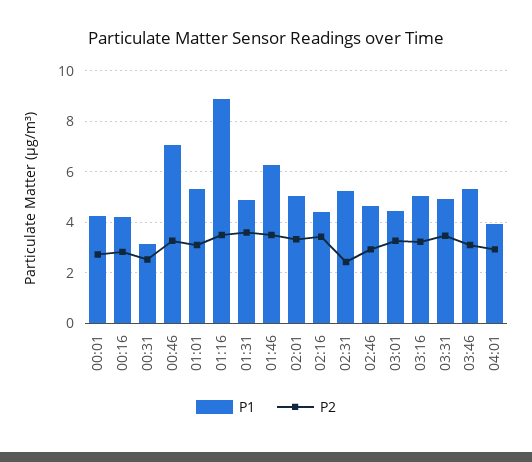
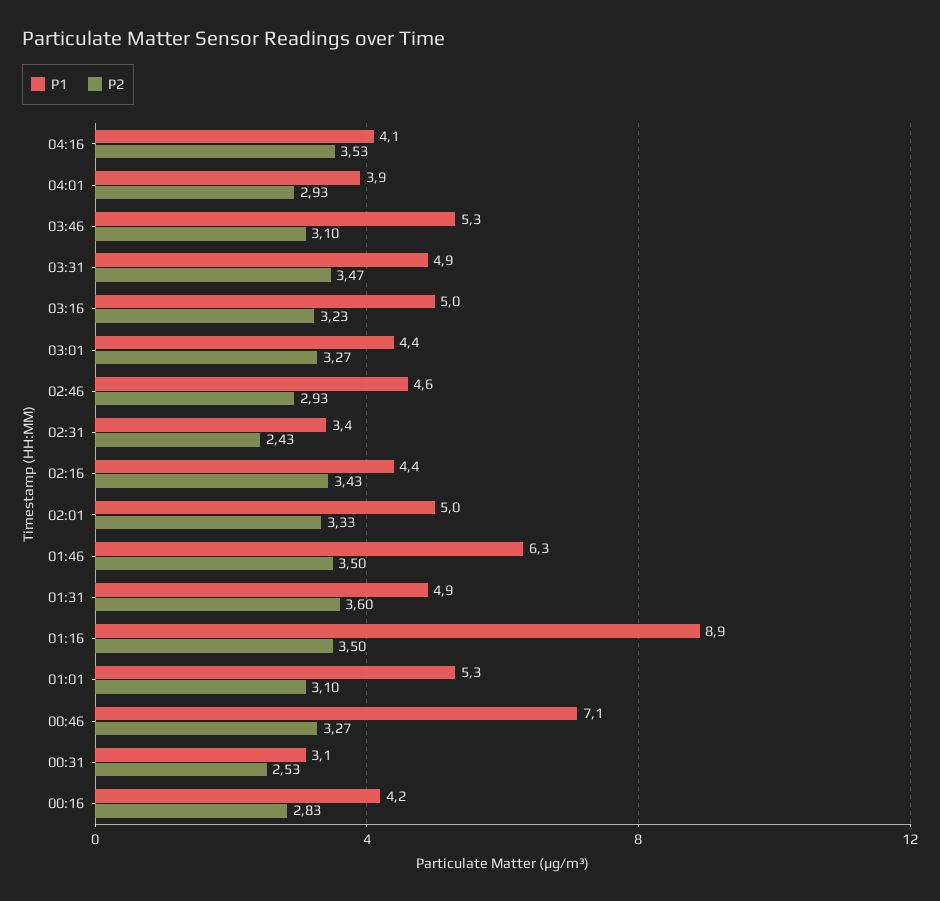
P1, 00:01: 4.25 -> none
P2, 00:01: 2.75 -> none
P1, 02:31: 5.25 -> 3.4
P1, 04:16: none -> 4.1
P2, 04:16: none -> 3.53

